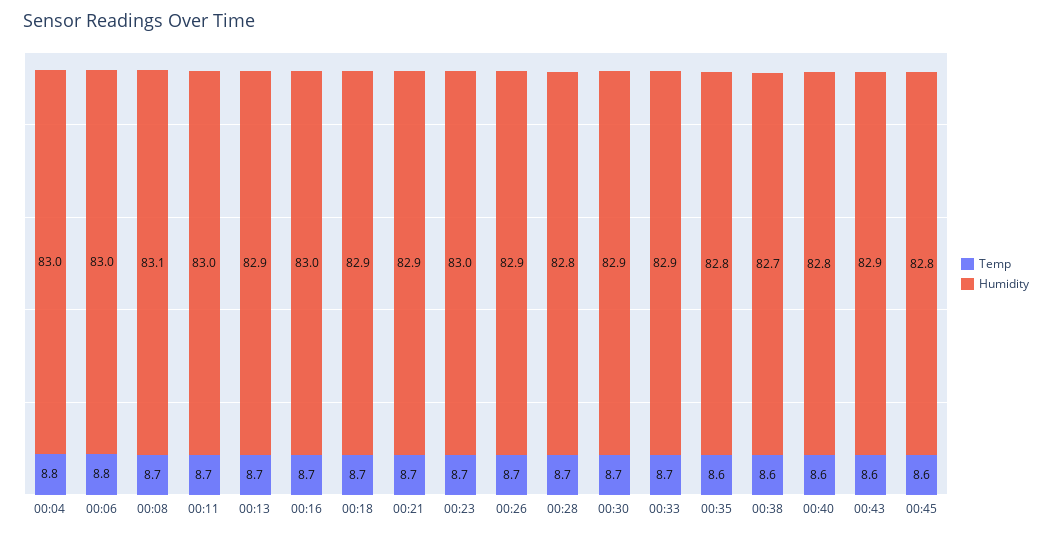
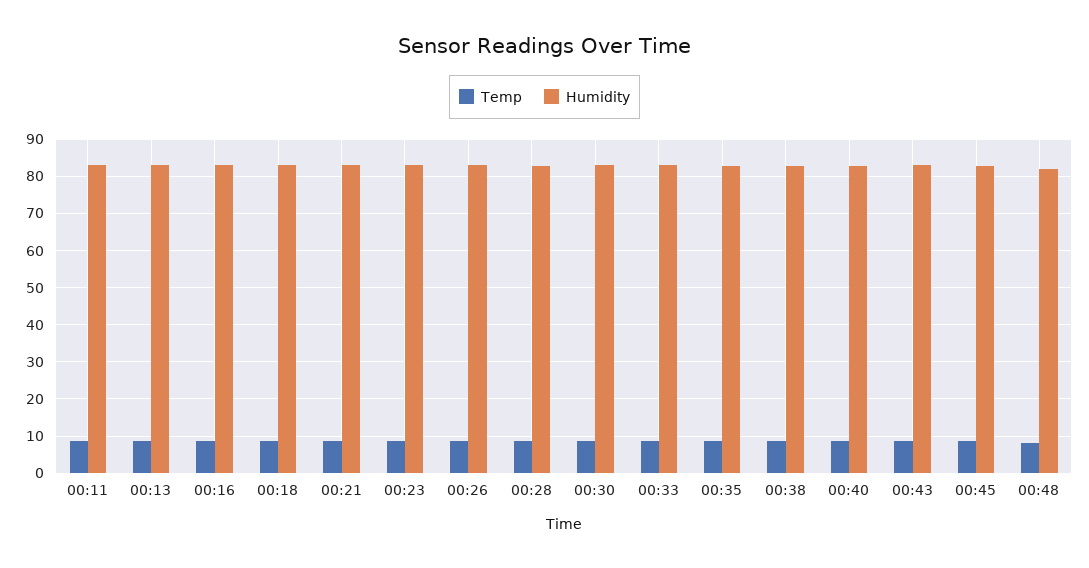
Temp, 00:04: 8.8 -> none
Humidity, 00:04: 83 -> none
Temp, 00:06: 8.8 -> none
Humidity, 00:06: 83 -> none
Temp, 00:08: 8.7 -> none
Humidity, 00:08: 83.1 -> none
Temp, 00:48: none -> 8
Humidity, 00:48: none -> 82

